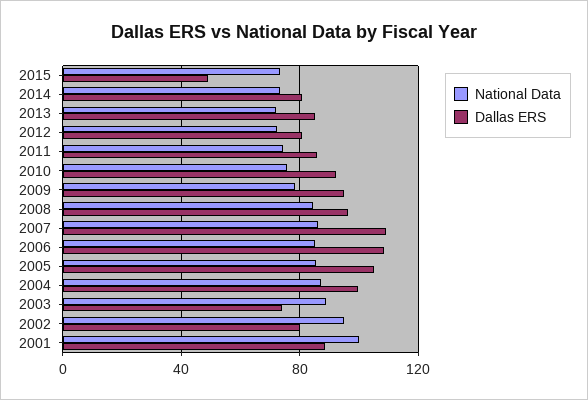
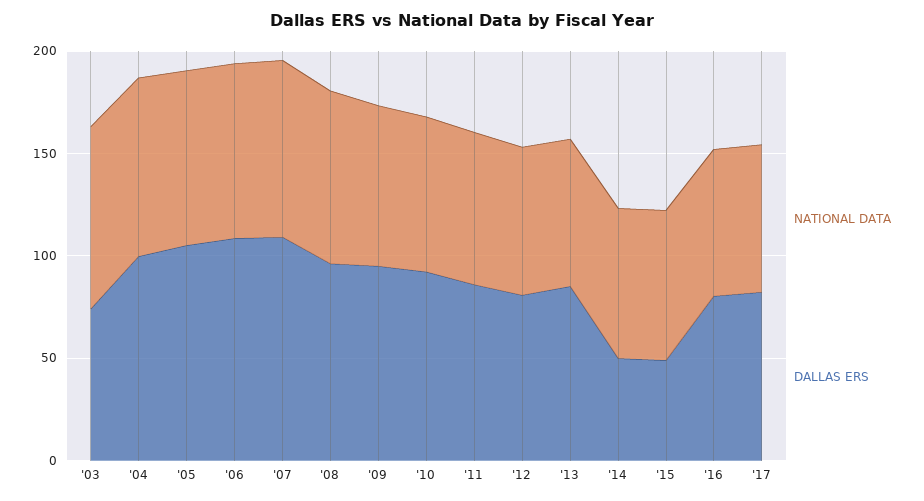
Dallas ERS, 2014: 80 -> 50
National Data, 2002: 95 -> none
Dallas ERS, 2002: 80 -> none
National Data, 2001: 100 -> none
Dallas ERS, 2001: 90 -> none
National Data, '16: none -> 70
Dallas ERS, '16: none -> 80
National Data, '17: none -> 70
Dallas ERS, '17: none -> 80

